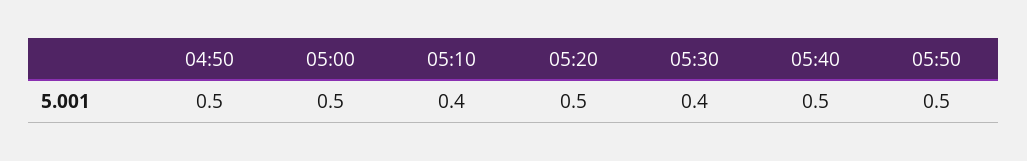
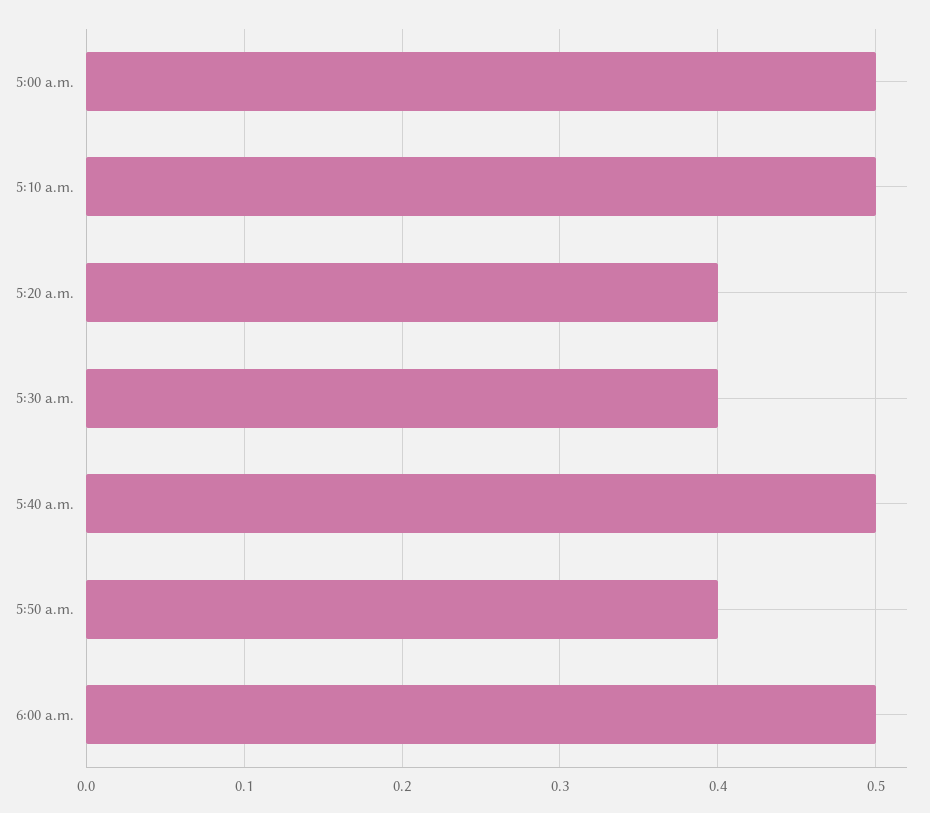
04:50: 0.5 -> none
05:10: 0.4 -> 0.5
05:20: 0.5 -> 0.4
05:50: 0.5 -> 0.4
6:00 a.m.: none -> 0.5

